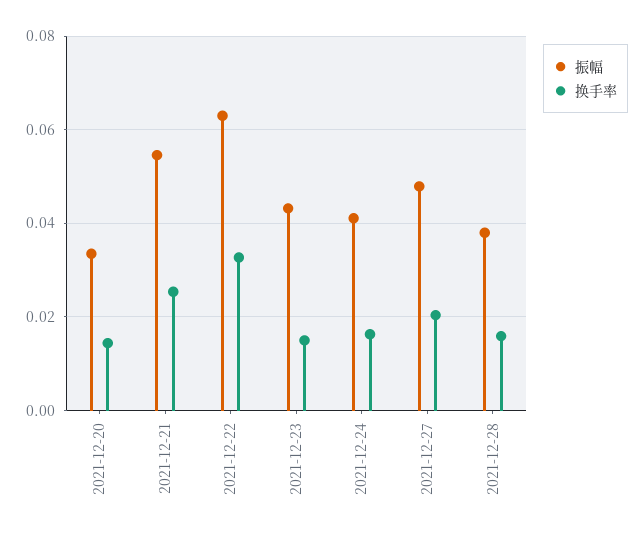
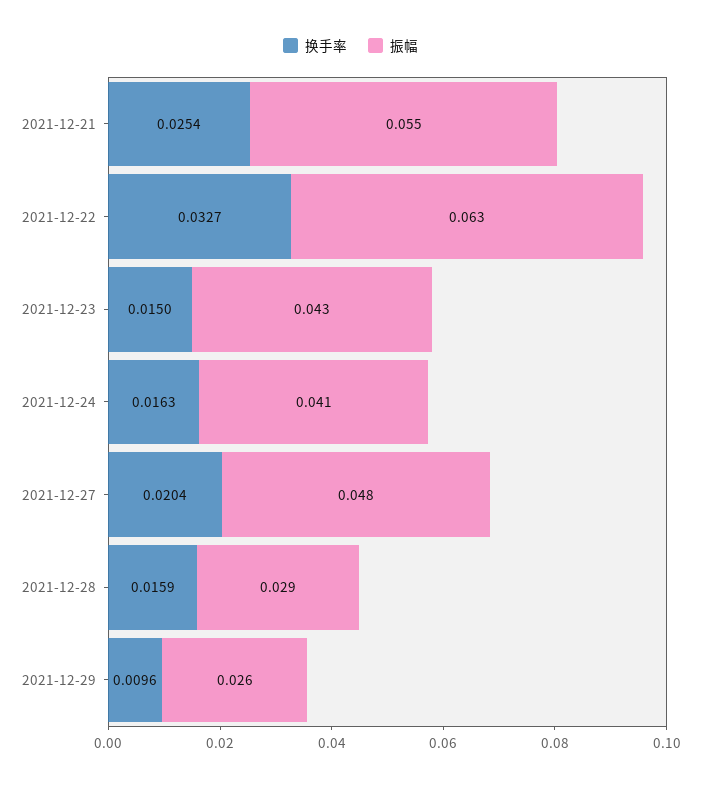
振幅, 2021-12-20: 0.034 -> none
换手率, 2021-12-20: 0.014 -> none
振幅, 2021-12-28: 0.038 -> 0.029
换手率, 2021-12-29: none -> 0.0096
振幅, 2021-12-29: none -> 0.026

